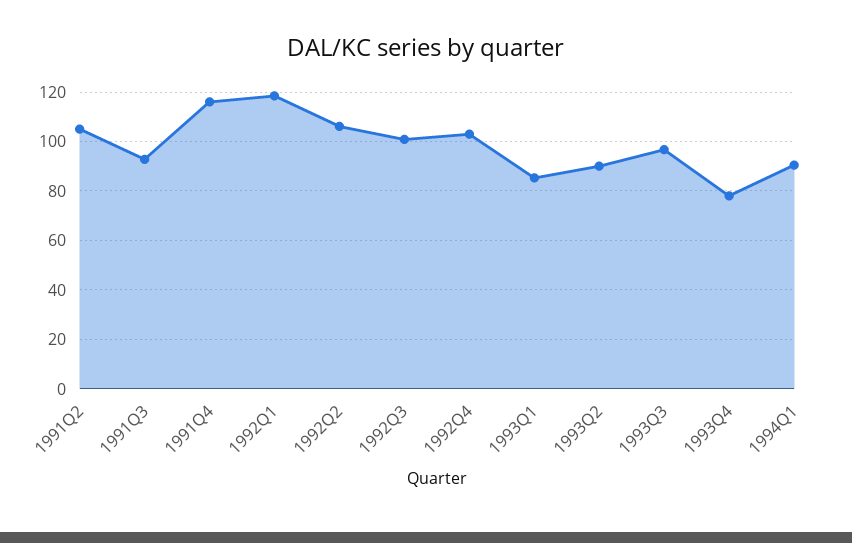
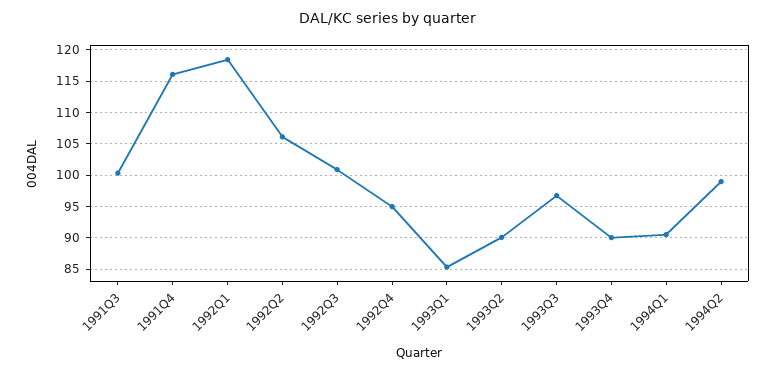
1991Q2: 105 -> none
1991Q3: 92.5 -> 100
1992Q4: 102.5 -> 95
1993Q4: 77.5 -> 90
1994Q2: none -> 99

